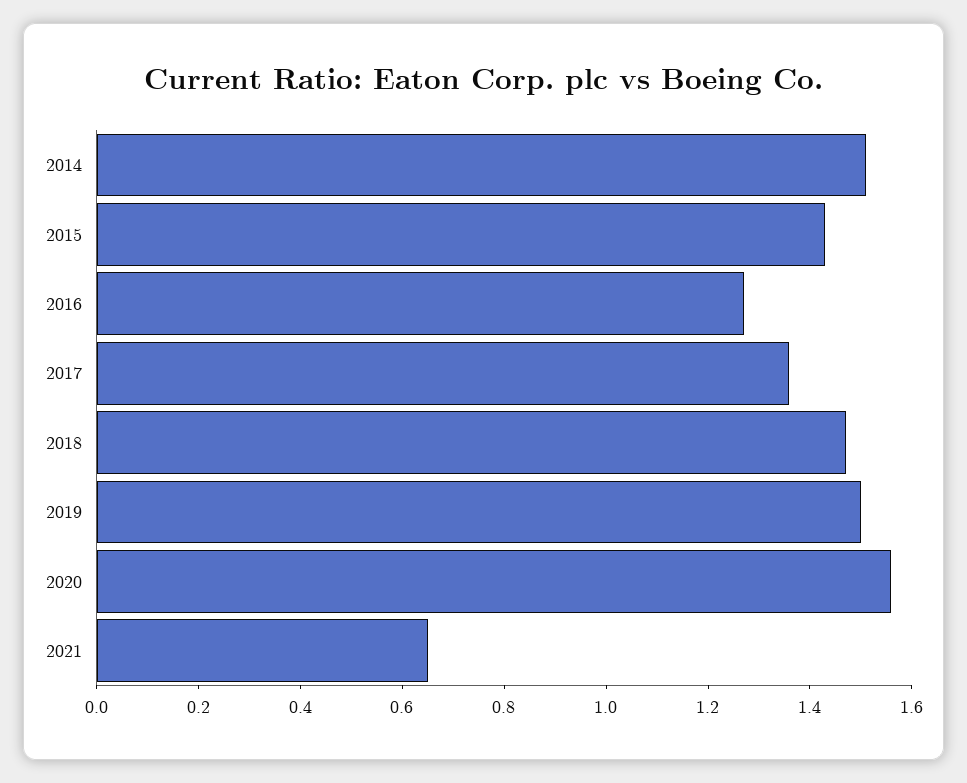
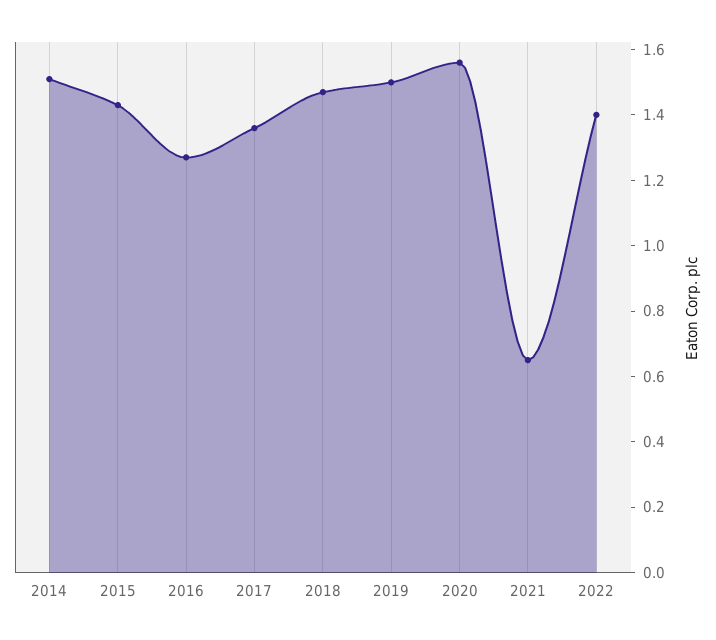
2022: none -> 1.4

